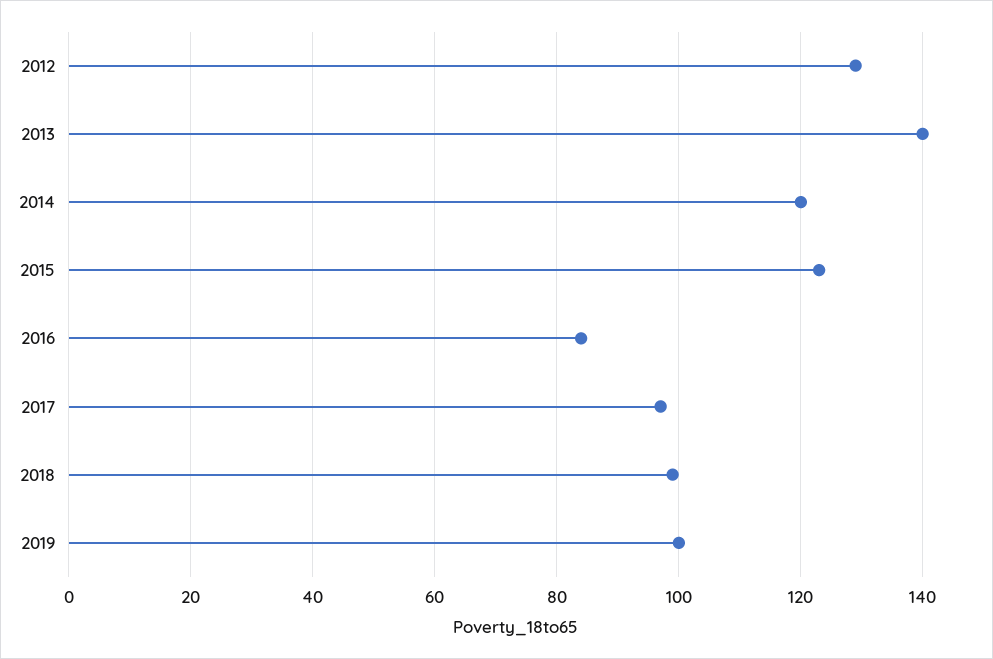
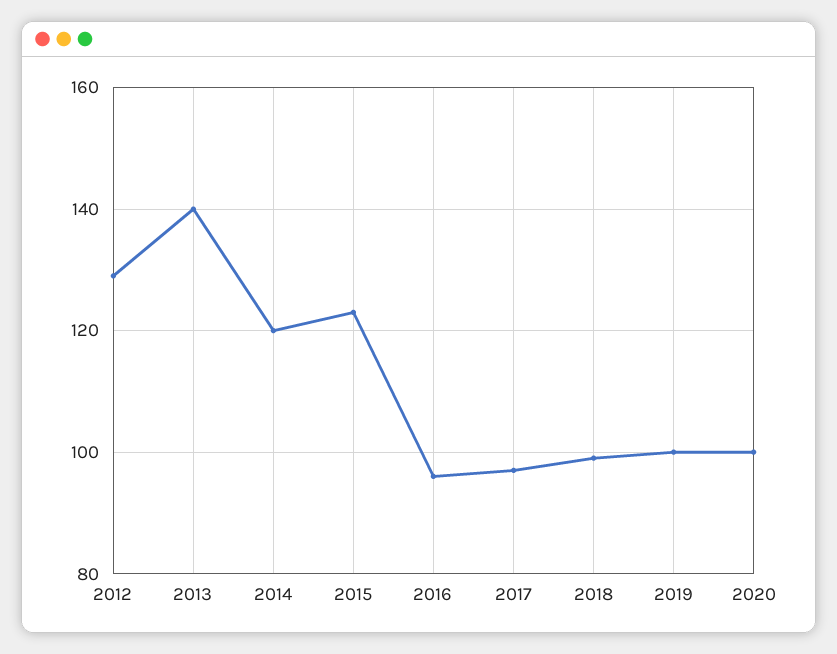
2016: 85 -> 95
2020: none -> 100

